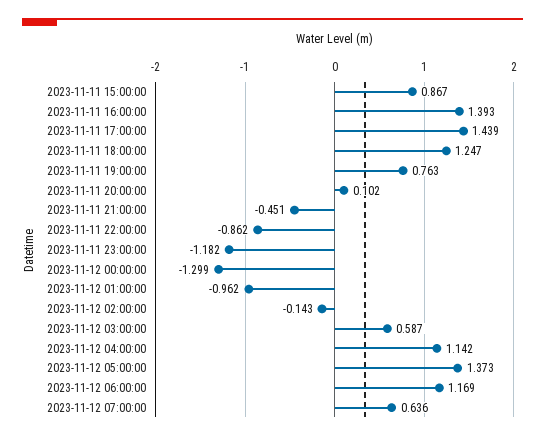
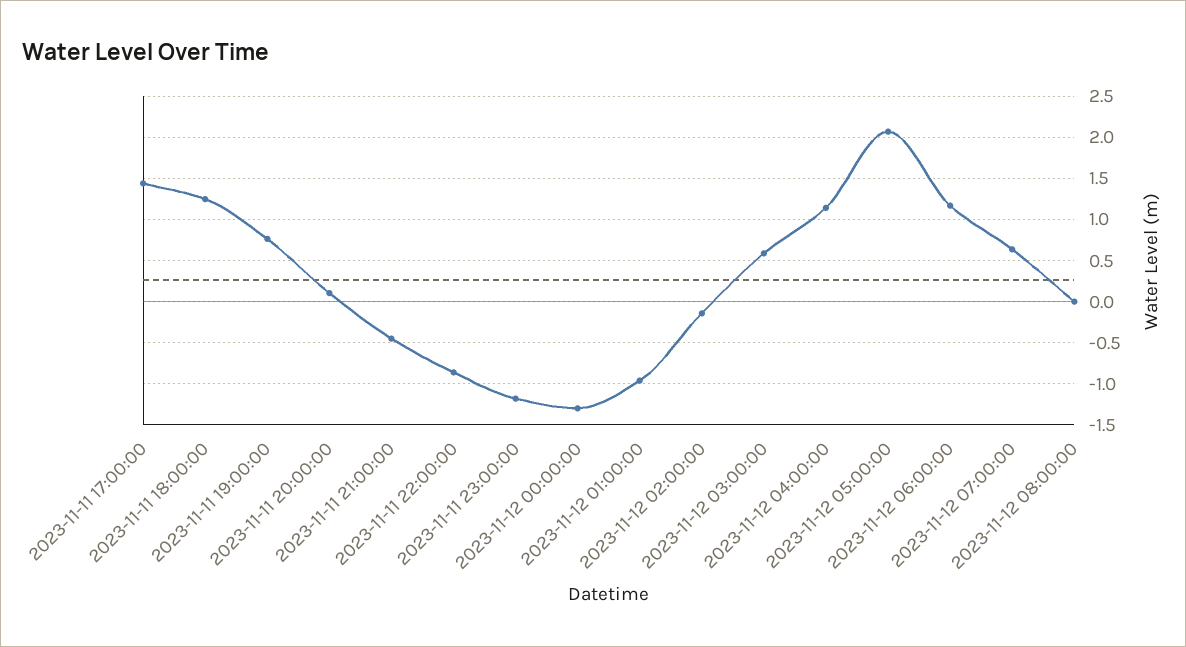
2023-11-11 15:00:00: 0.867 -> none
2023-11-11 16:00:00: 1.393 -> none
2023-11-12 05:00:00: 1.373 -> 2.1
2023-11-12 08:00:00: none -> 0

